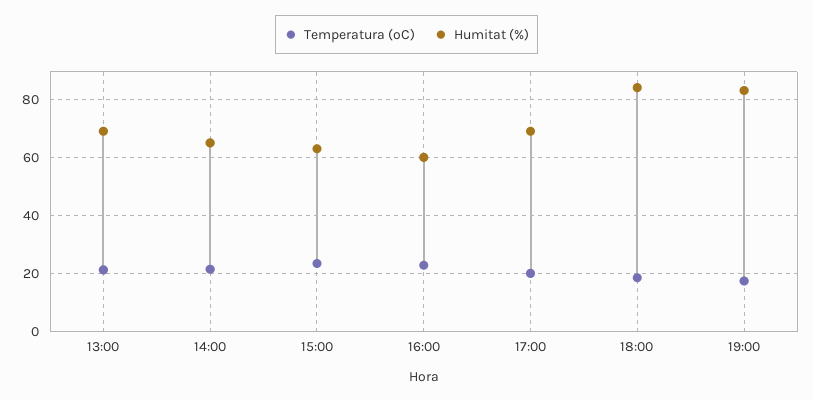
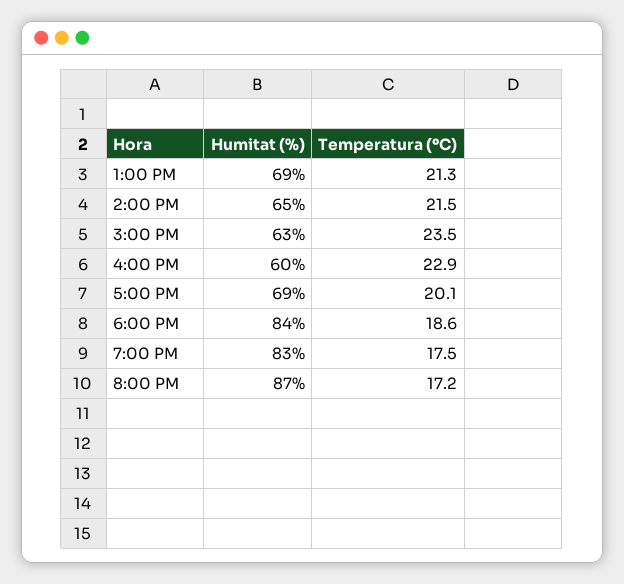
Humitat (%), 8:00 PM: none -> 87
Temperatura (ºC), 8:00 PM: none -> 17.2

